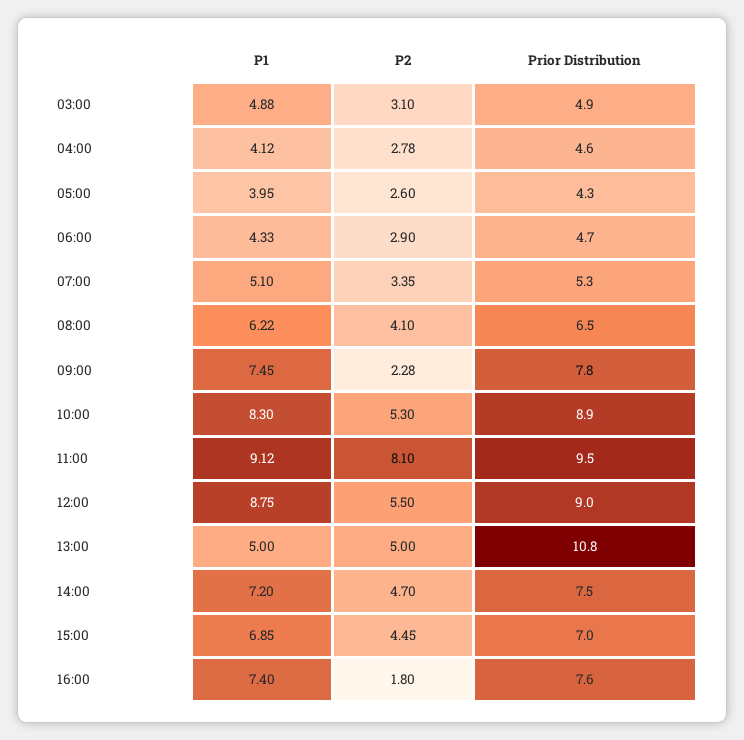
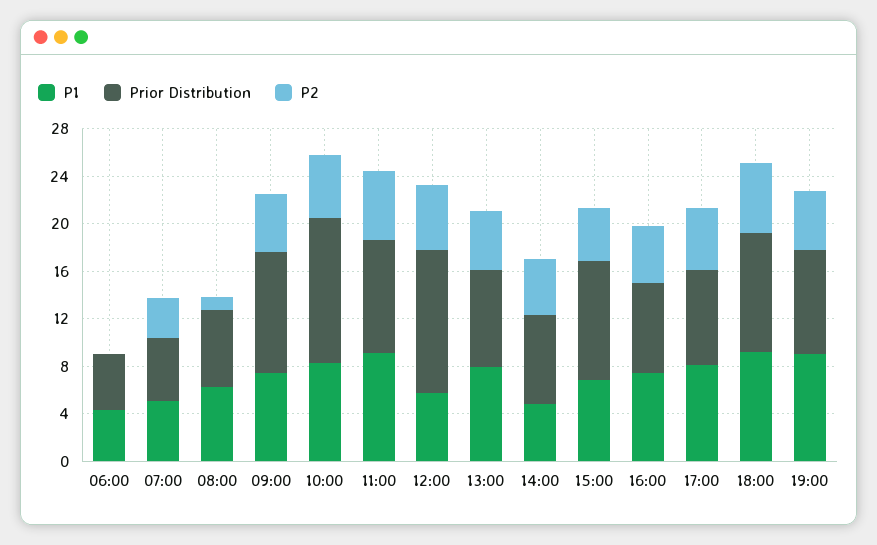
P1, 03:00: 4.88 -> none
P2, 03:00: 3.1 -> none
Prior Distribution, 03:00: 4.9 -> none
P1, 04:00: 4.12 -> none
P2, 04:00: 2.78 -> none
Prior Distribution, 04:00: 4.6 -> none
P1, 05:00: 3.95 -> none
P2, 05:00: 2.6 -> none
Prior Distribution, 05:00: 4.3 -> none
P2, 06:00: 2.9 -> 0
P2, 08:00: 4.1 -> 1
P2, 09:00: 2.28 -> 5
Prior Distribution, 09:00: 7.8 -> 10
Prior Distribution, 10:00: 8.9 -> 12
P2, 11:00: 8.1 -> 6
P1, 12:00: 8.75 -> 6
Prior Distribution, 12:00: 9 -> 12
P1, 13:00: 5 -> 8
Prior Distribution, 13:00: 10.8 -> 8
P1, 14:00: 7.2 -> 5
Prior Distribution, 15:00: 7 -> 10
P2, 16:00: 1.8 -> 5
P1, 17:00: none -> 8
Prior Distribution, 17:00: none -> 8
P2, 17:00: none -> 5
P1, 18:00: none -> 9
Prior Distribution, 18:00: none -> 10
P2, 18:00: none -> 6
P1, 19:00: none -> 9
Prior Distribution, 19:00: none -> 9
P2, 19:00: none -> 5

